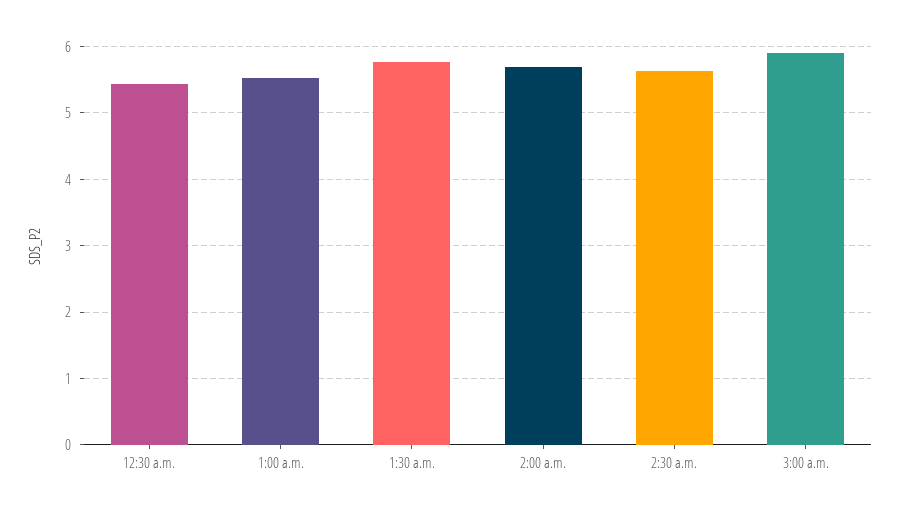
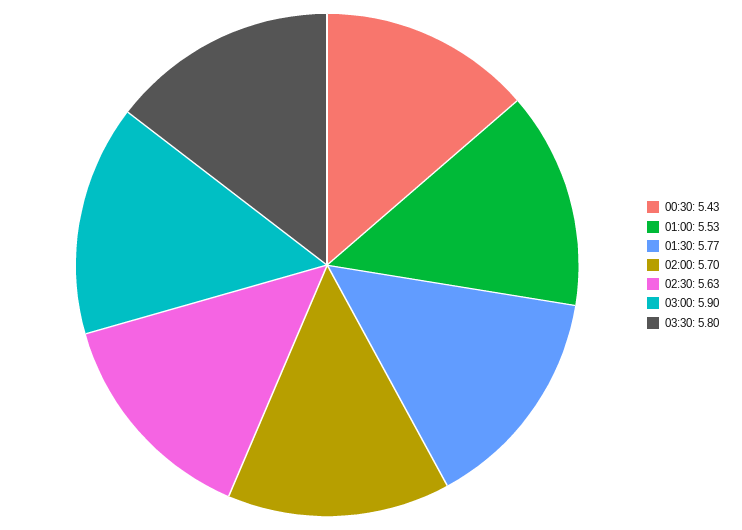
03:30: none -> 5.8

